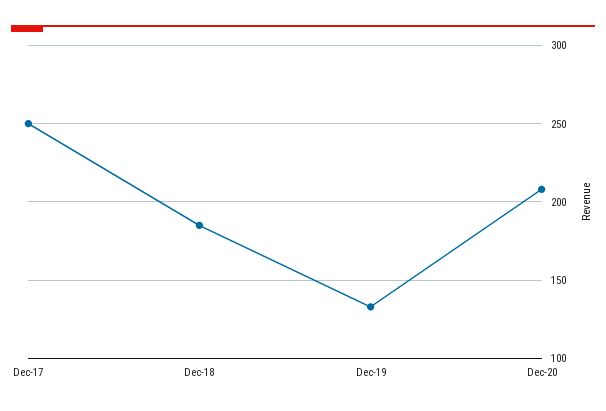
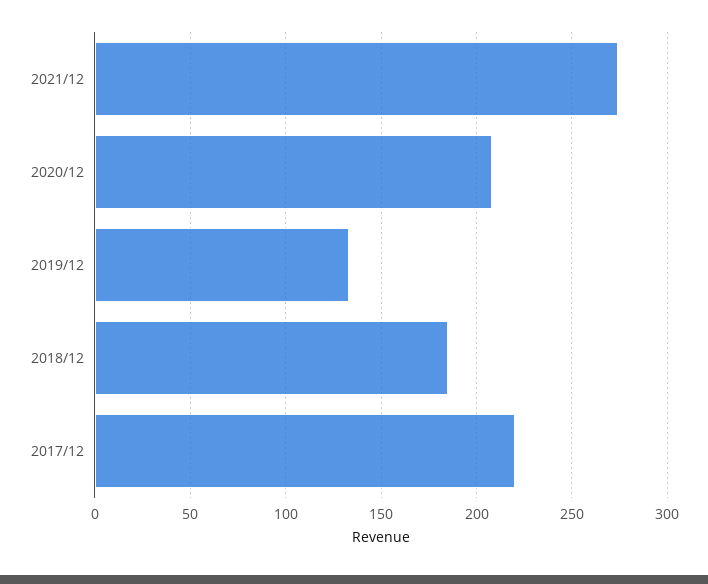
Dec-17: 250 -> 220
2021/12: none -> 275

